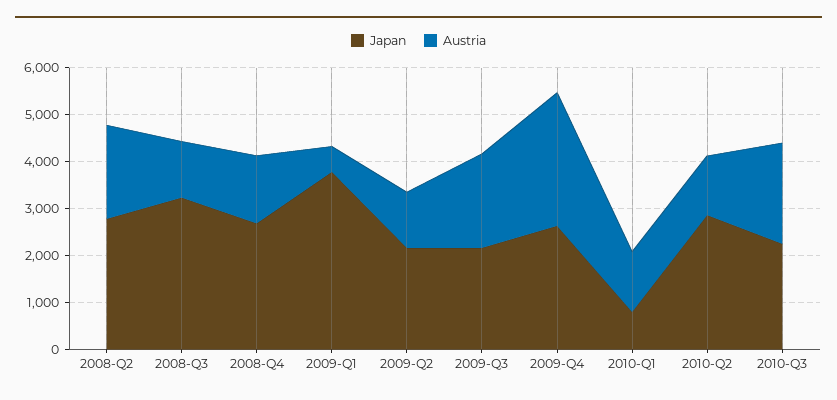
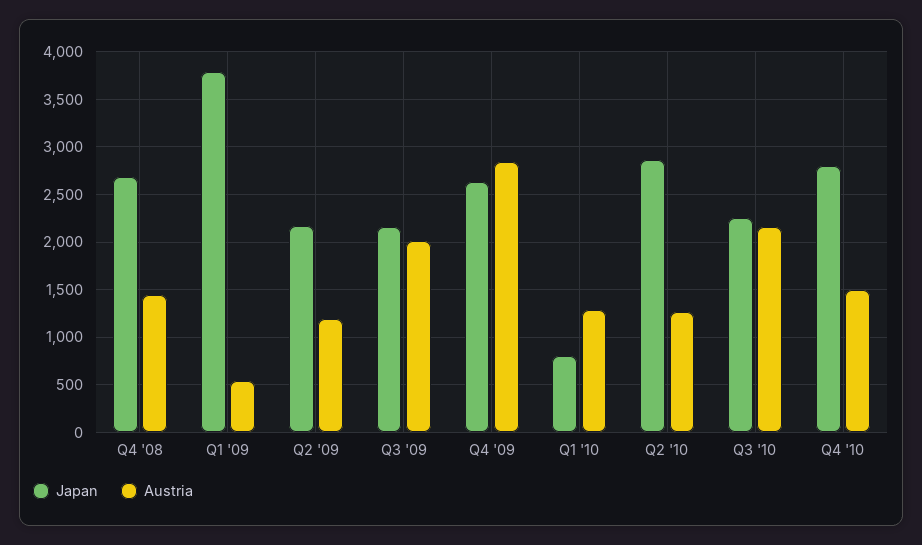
Japan, 2008-Q2: 2800 -> none
Austria, 2008-Q2: 2000 -> none
Japan, 2008-Q3: 3200 -> none
Austria, 2008-Q3: 1200 -> none
Japan, Q4 '10: none -> 2800
Austria, Q4 '10: none -> 1500

